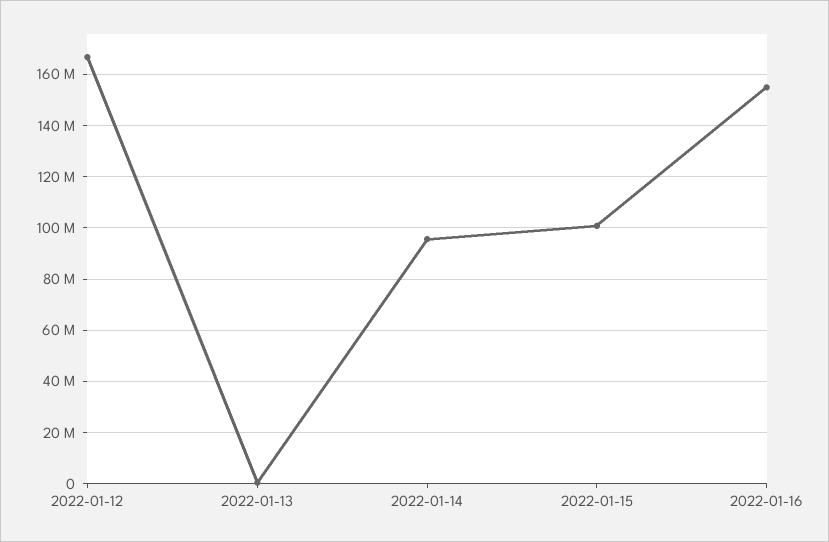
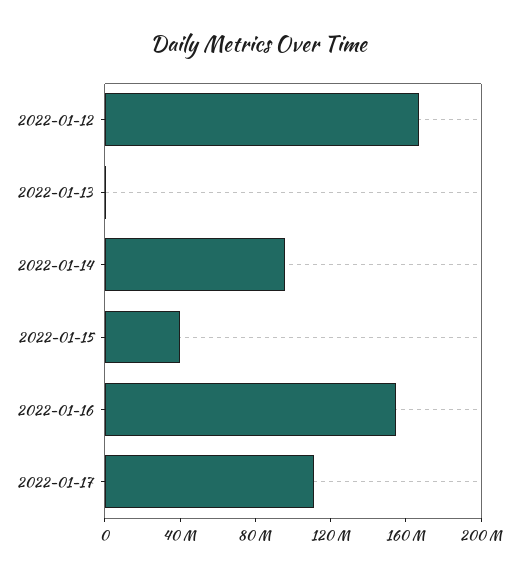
2022-01-15: 100000000 -> 40000000
2022-01-17: none -> 110000000

